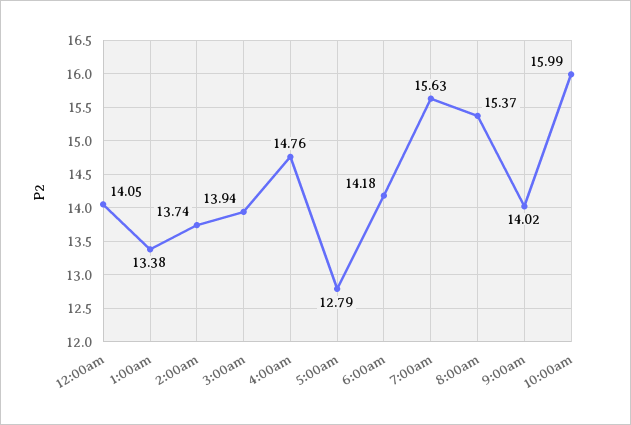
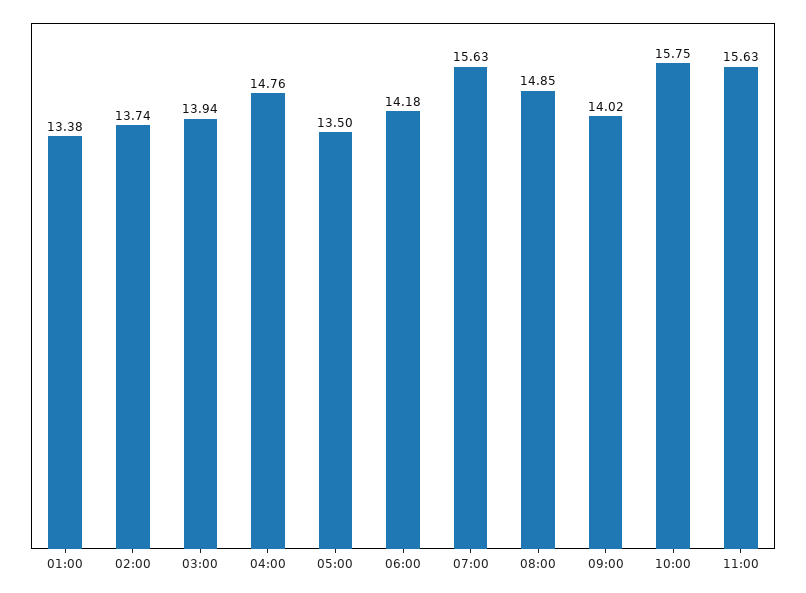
12:00am: 14.05 -> none
5:00am: 12.79 -> 13.5
8:00am: 15.37 -> 14.85
10:00am: 15.99 -> 15.75
11:00: none -> 15.63

